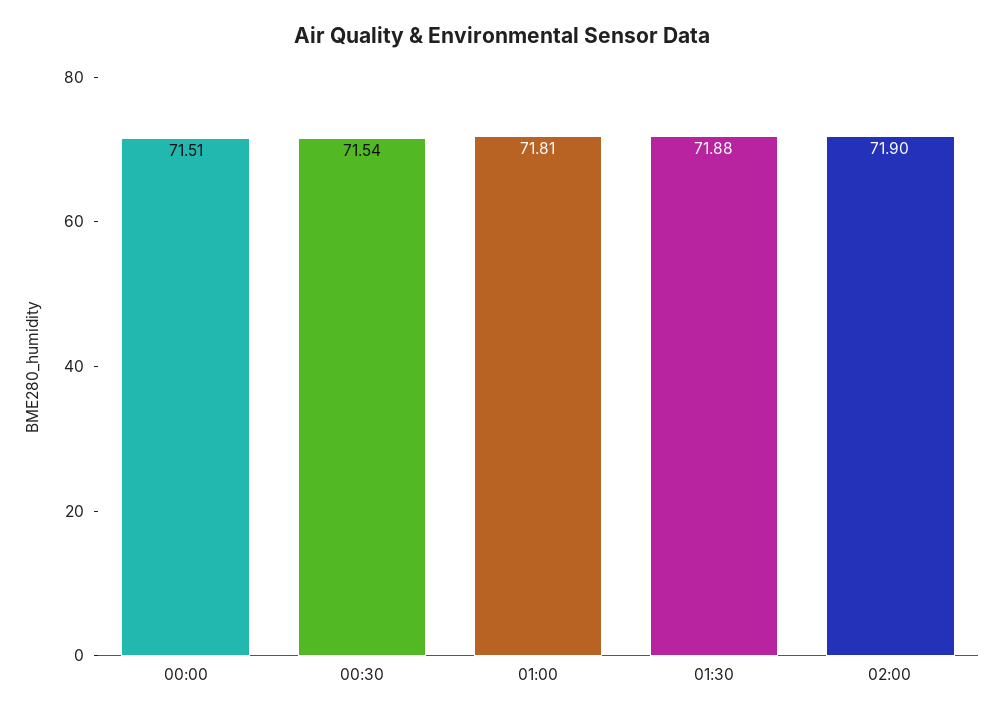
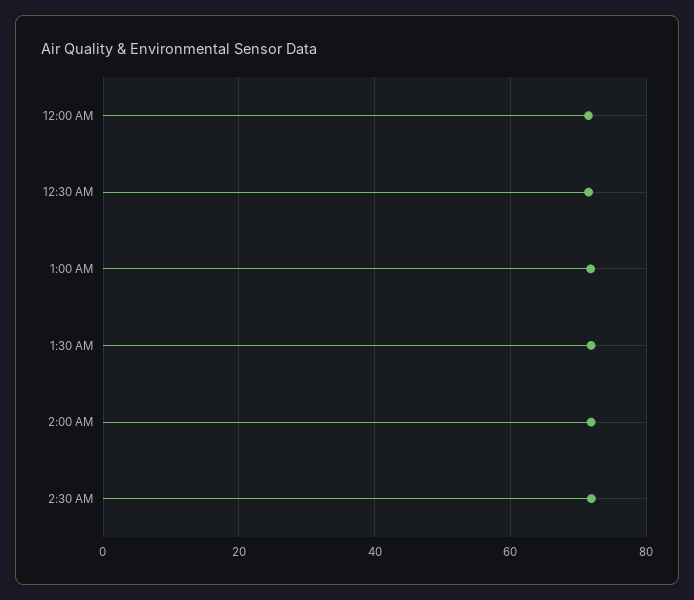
2:30 AM: none -> 72

